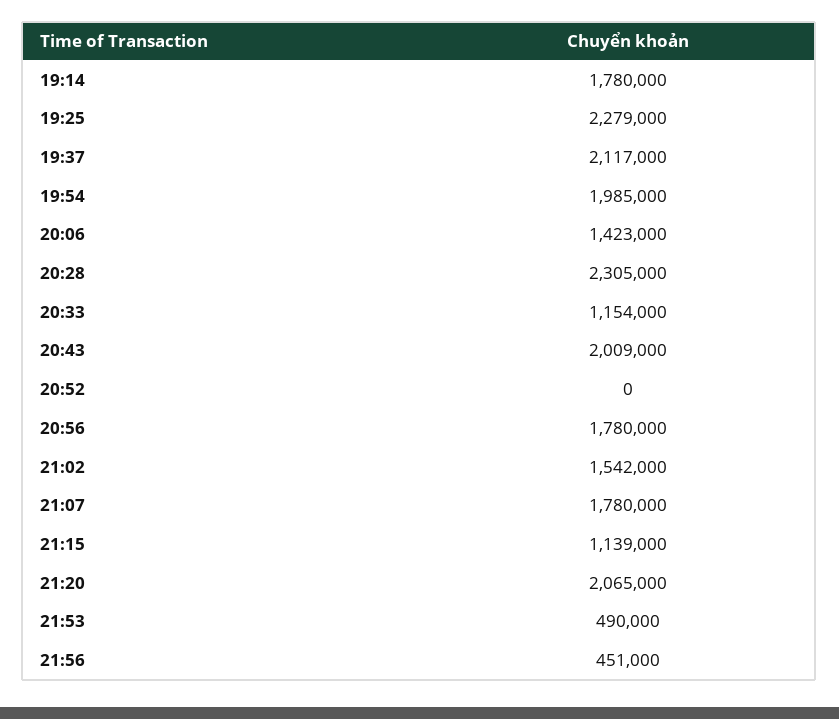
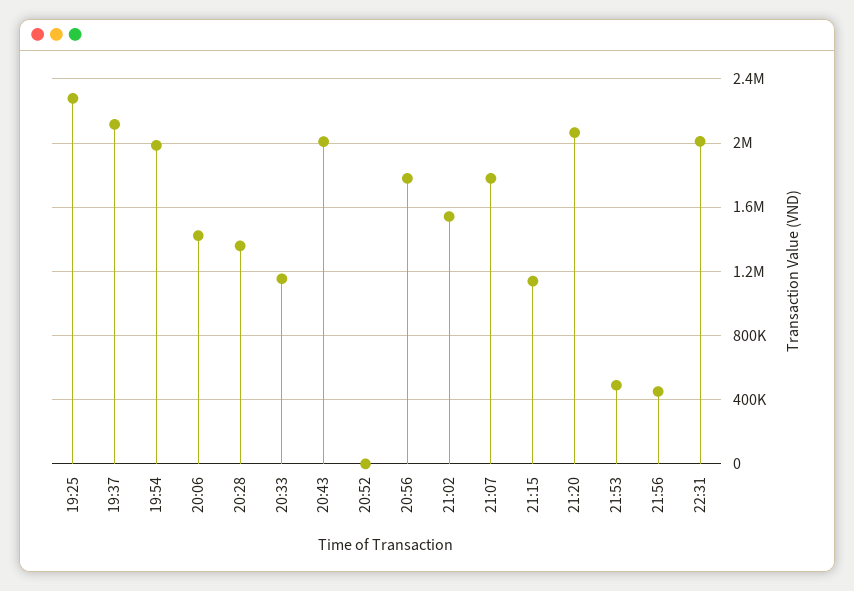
19:14: 1780000 -> none
20:28: 2305000 -> 1350000
22:31: none -> 2000000

